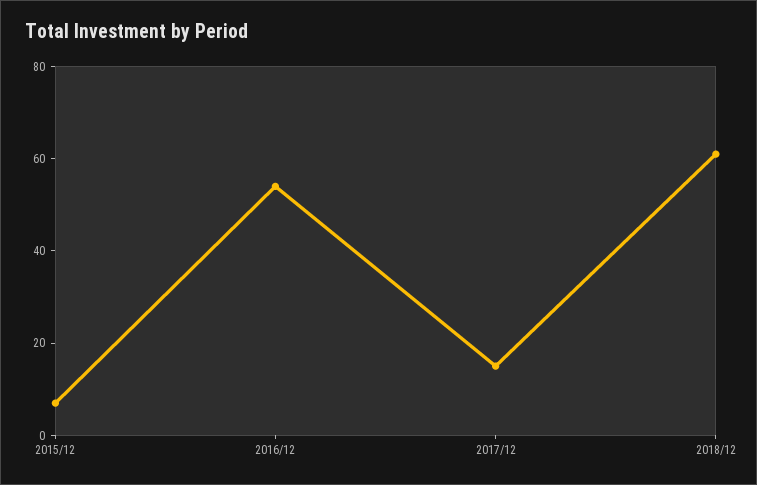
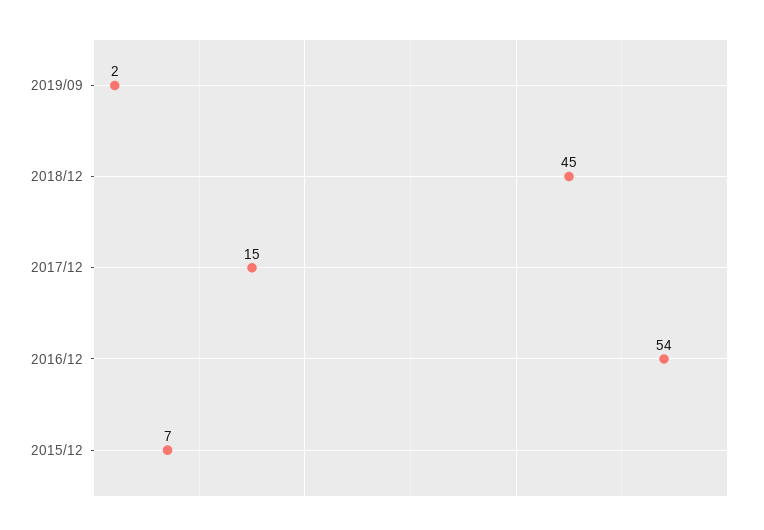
2018/12: 60 -> 45
2019/09: none -> 2

